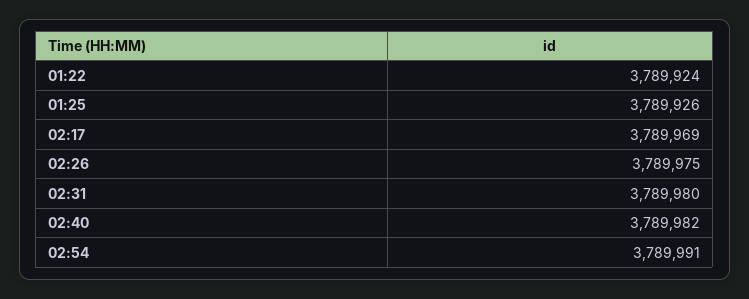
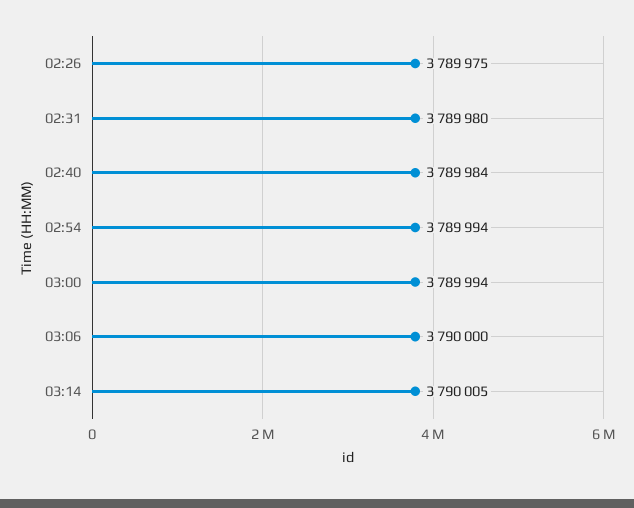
01:22: 3789924 -> none
01:25: 3789926 -> none
02:17: 3789969 -> none
02:40: 3789982 -> 3789984
02:54: 3789991 -> 3789994
03:00: none -> 3789994
03:06: none -> 3790000
03:14: none -> 3790005

